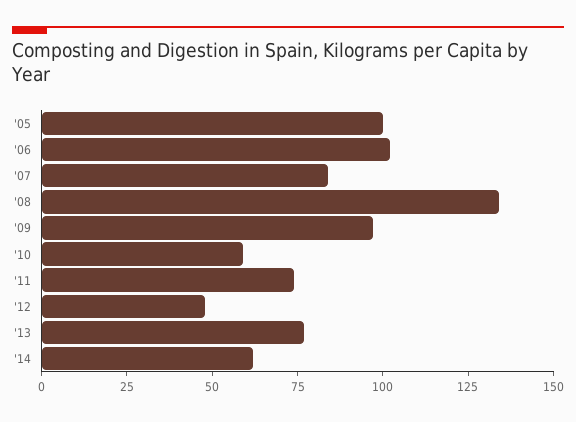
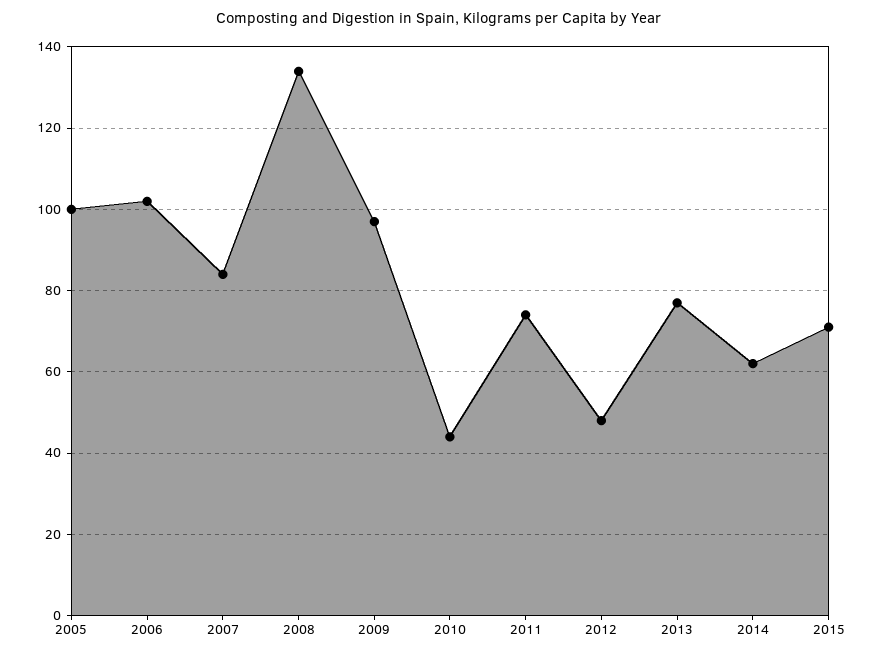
'10: 60 -> 45
2015: none -> 70

